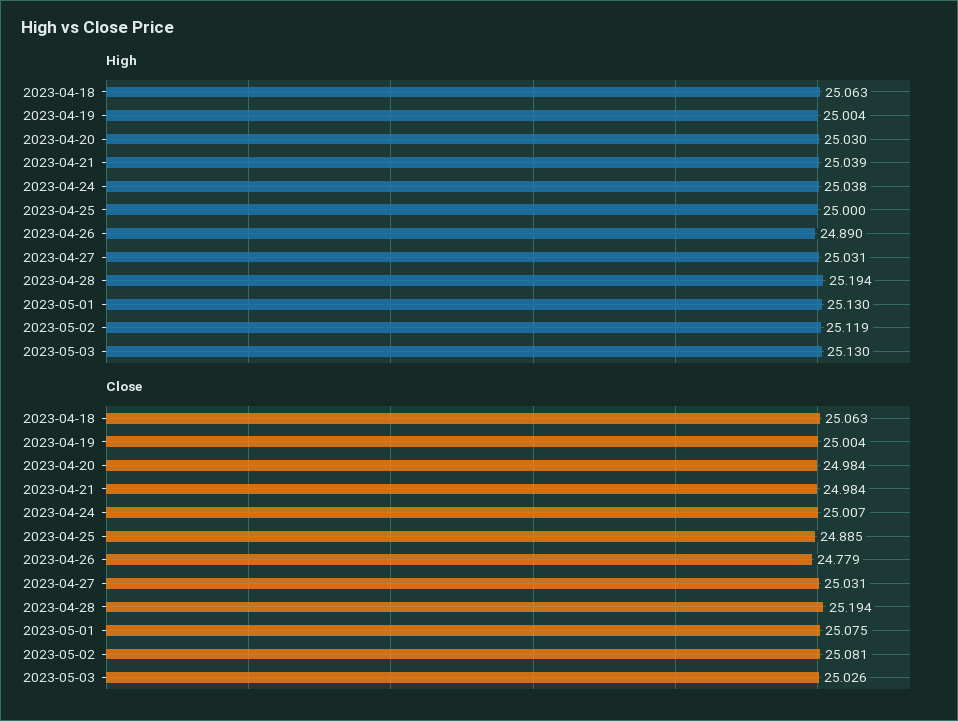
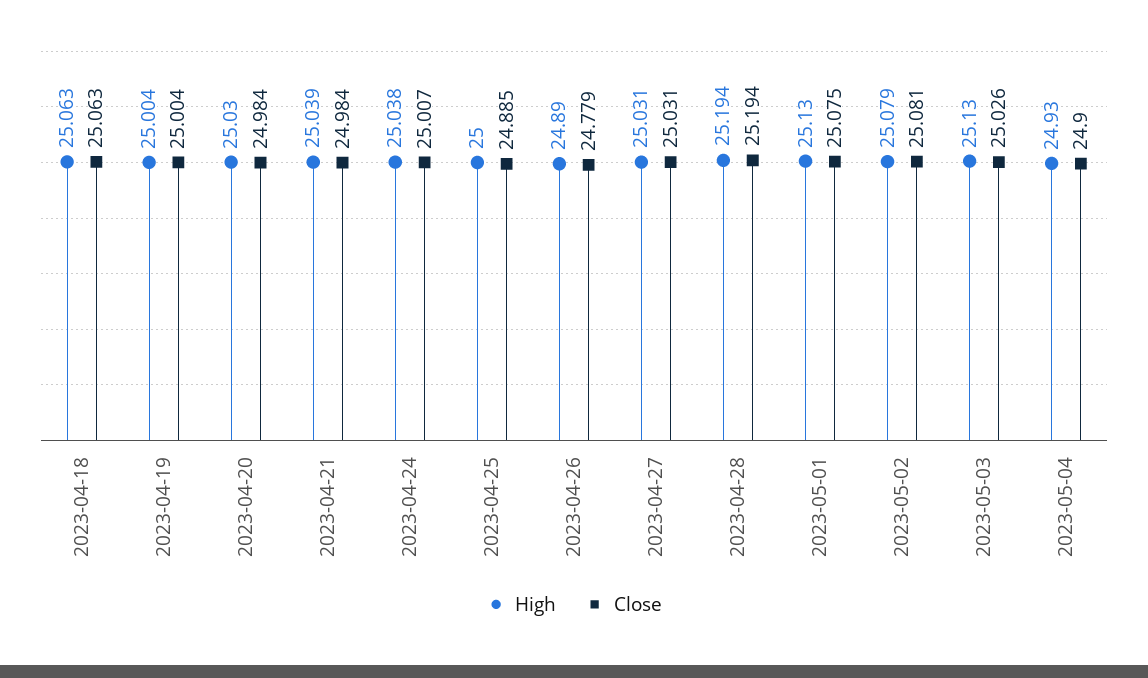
High, 2023-05-02: 25.119 -> 25.079
High, 2023-05-04: none -> 24.93
Close, 2023-05-04: none -> 24.9

